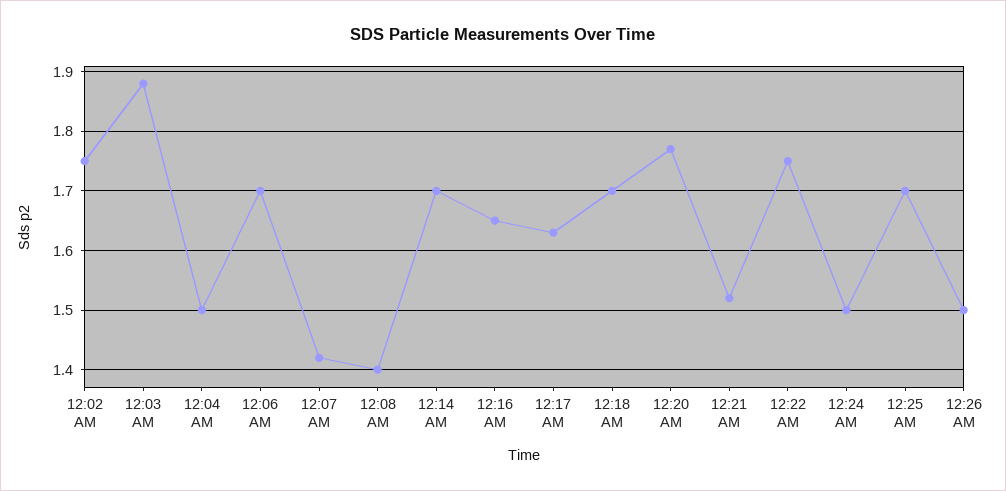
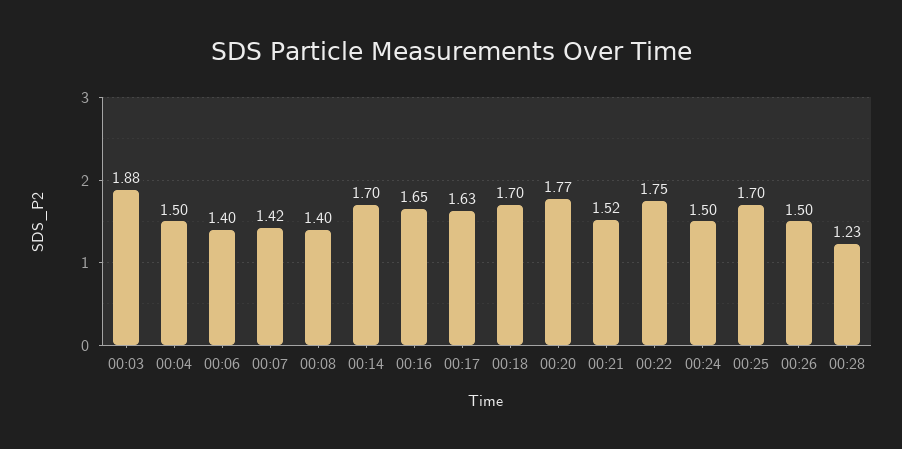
12:02 AM: 1.75 -> none
12:06 AM: 1.7 -> 1.4
00:28: none -> 1.23

